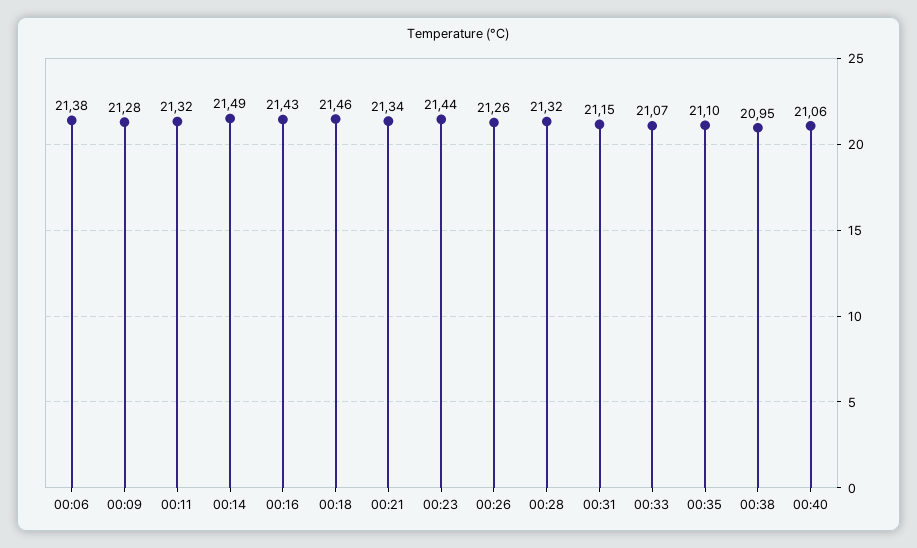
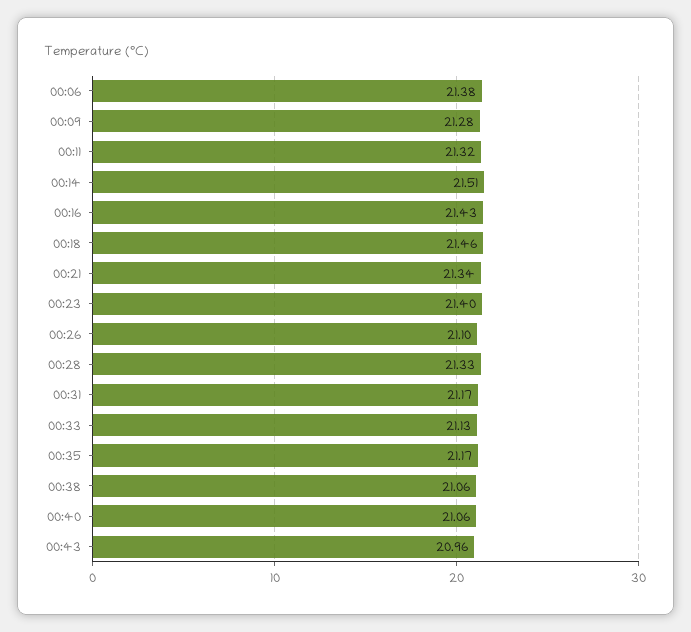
00:14: 21.49 -> 21.51
00:23: 21.44 -> 21.4
00:26: 21.26 -> 21.1
00:28: 21.32 -> 21.33
00:31: 21.15 -> 21.17
00:33: 21.07 -> 21.13
00:35: 21.1 -> 21.17
00:38: 20.95 -> 21.06
00:43: none -> 20.96

